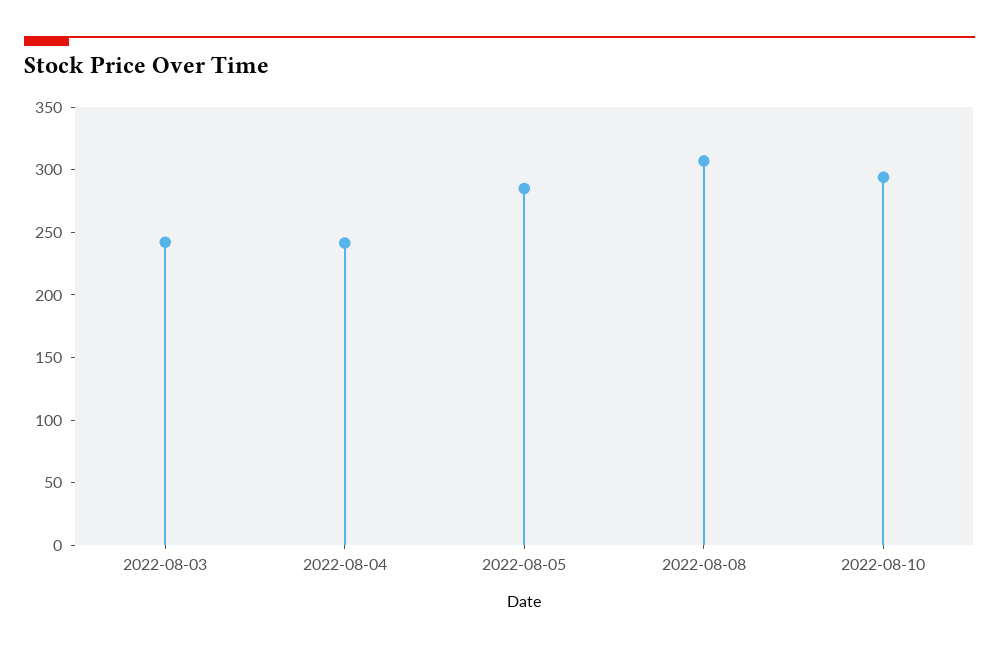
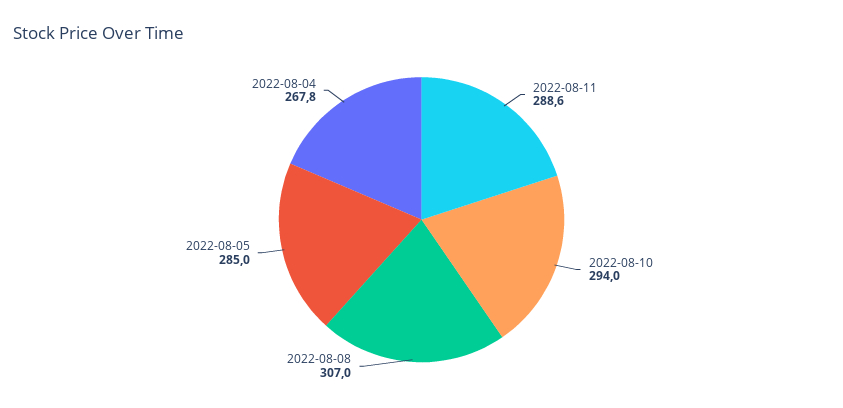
2022-08-03: 240 -> none
2022-08-04: 240 -> 267.8
2022-08-11: none -> 288.6

